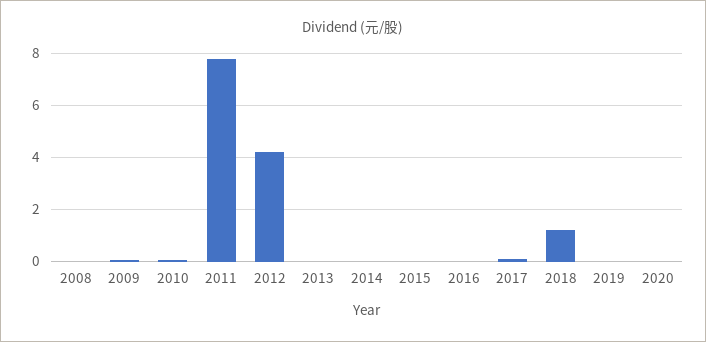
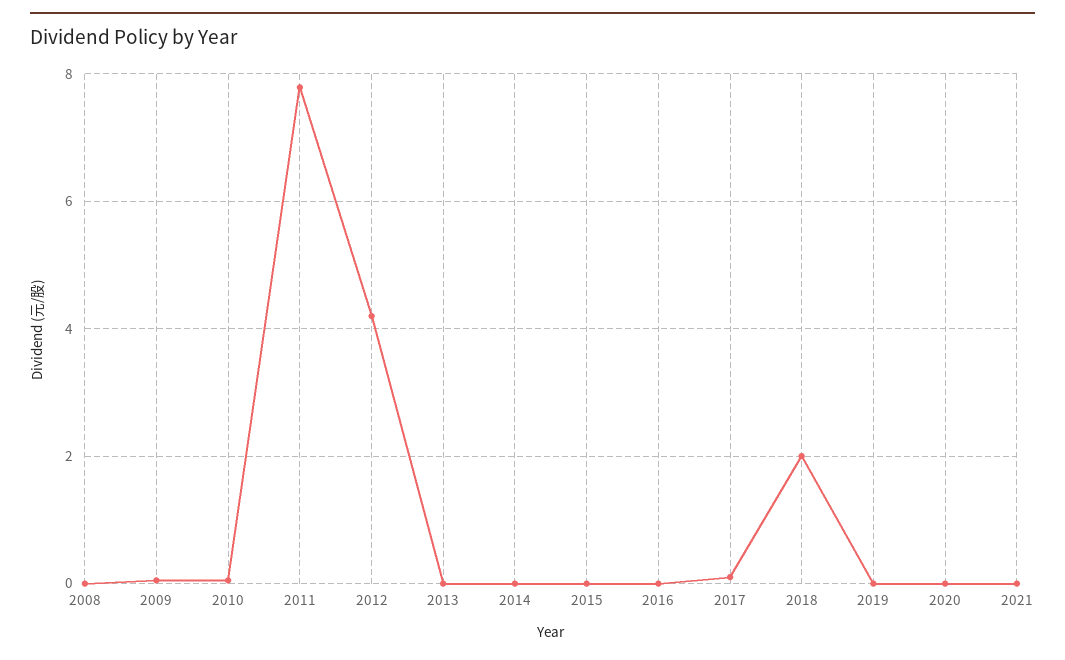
2018: 1.25 -> 2
2021: none -> 0

